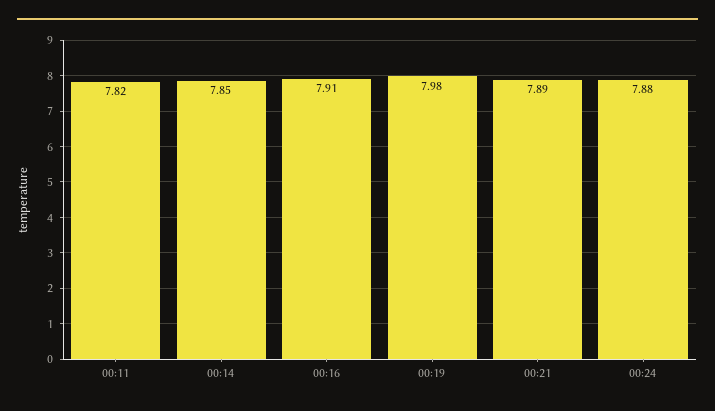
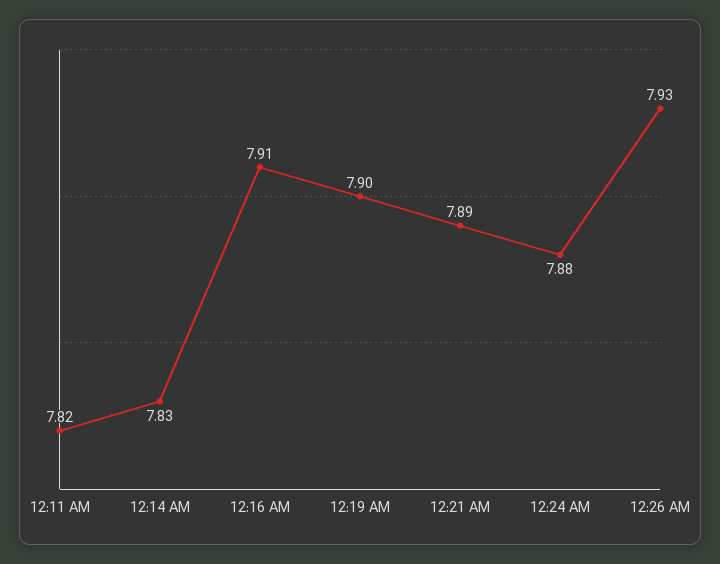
00:14: 7.85 -> 7.83
00:19: 7.98 -> 7.9
12:26 AM: none -> 7.93

